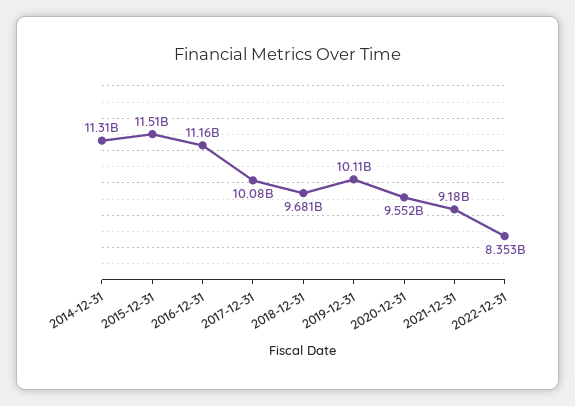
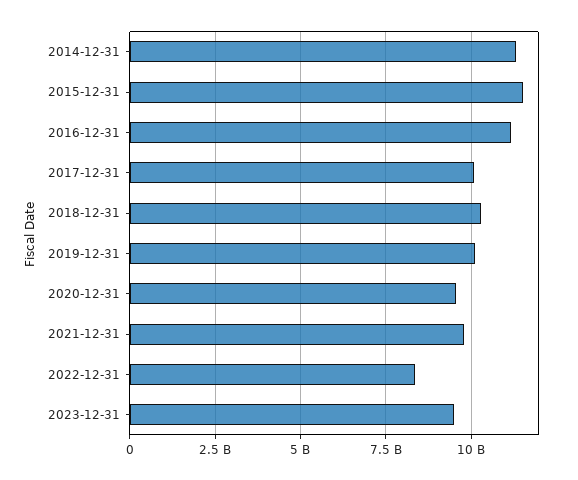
2018-12-31: 9681000000 -> 10250000000
2021-12-31: 9180000000 -> 9750000000
2023-12-31: none -> 9500000000

